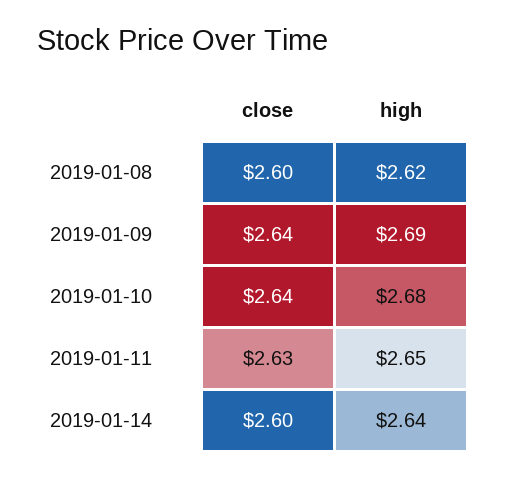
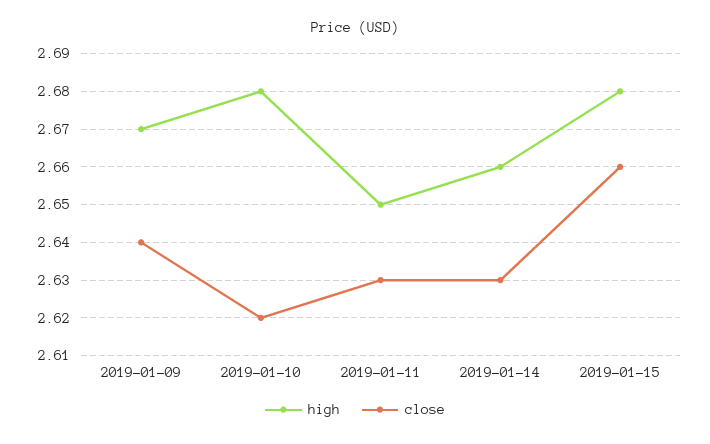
close, 2019-01-08: 2.6 -> none
high, 2019-01-08: 2.62 -> none
high, 2019-01-09: 2.69 -> 2.67
close, 2019-01-10: 2.64 -> 2.62
close, 2019-01-14: 2.6 -> 2.63
high, 2019-01-14: 2.64 -> 2.66
high, 2019-01-15: none -> 2.68
close, 2019-01-15: none -> 2.66

